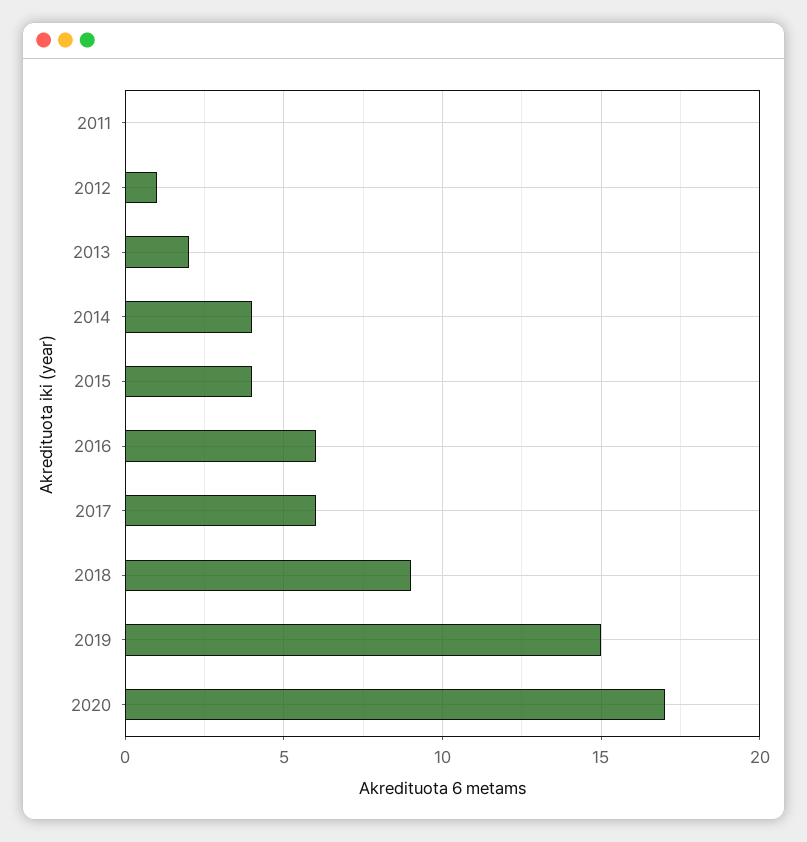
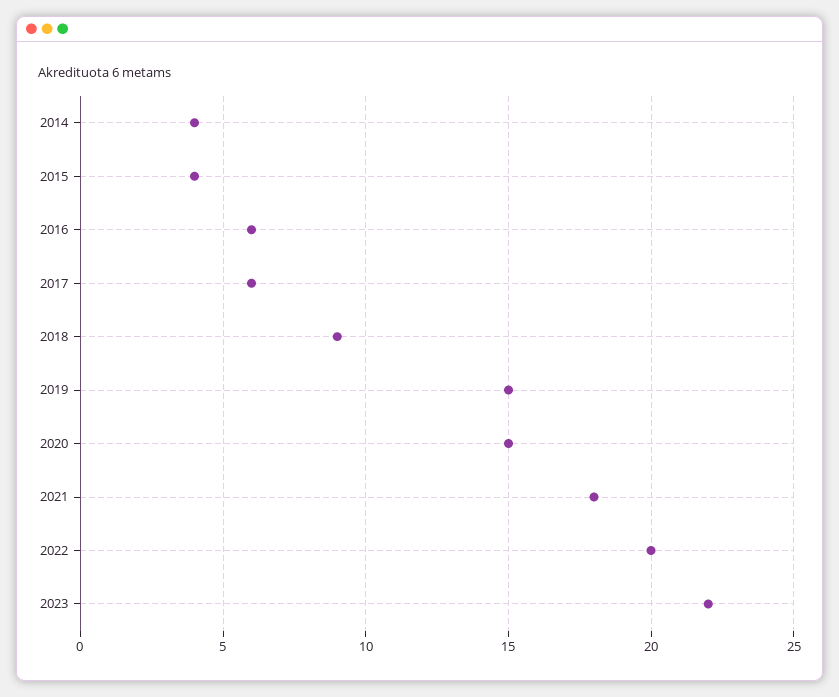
2011: 0 -> none
2012: 1 -> none
2013: 2 -> none
2020: 17 -> 15
2021: none -> 18
2022: none -> 20
2023: none -> 22

